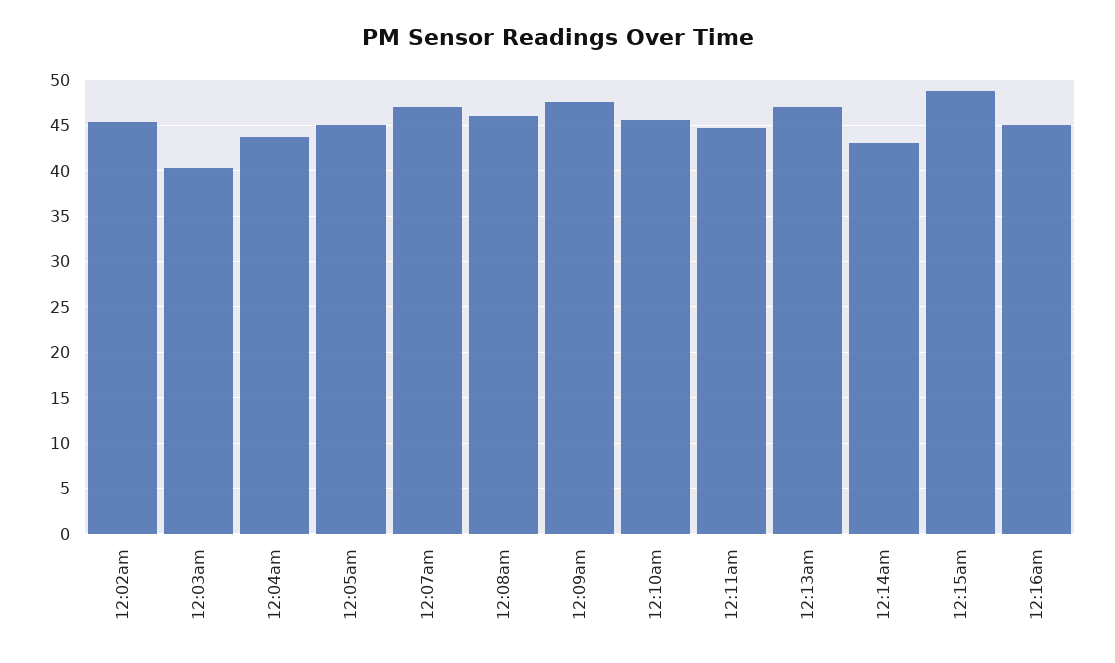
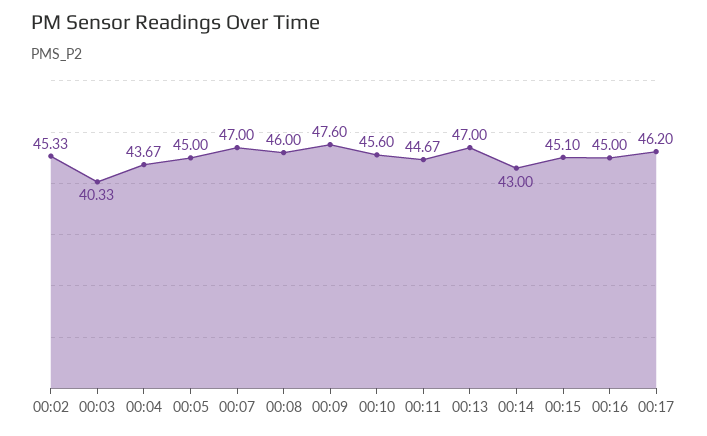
12:15am: 49 -> 45.1
00:17: none -> 46.2

